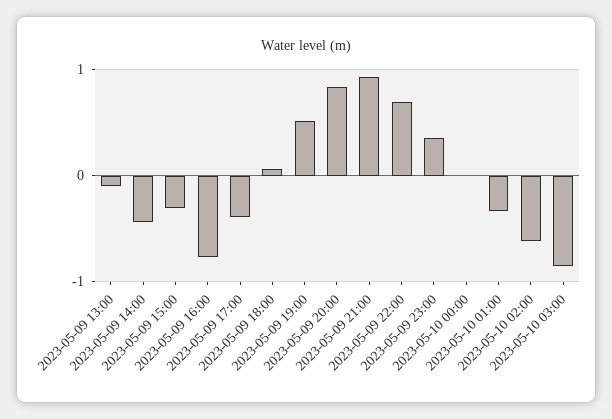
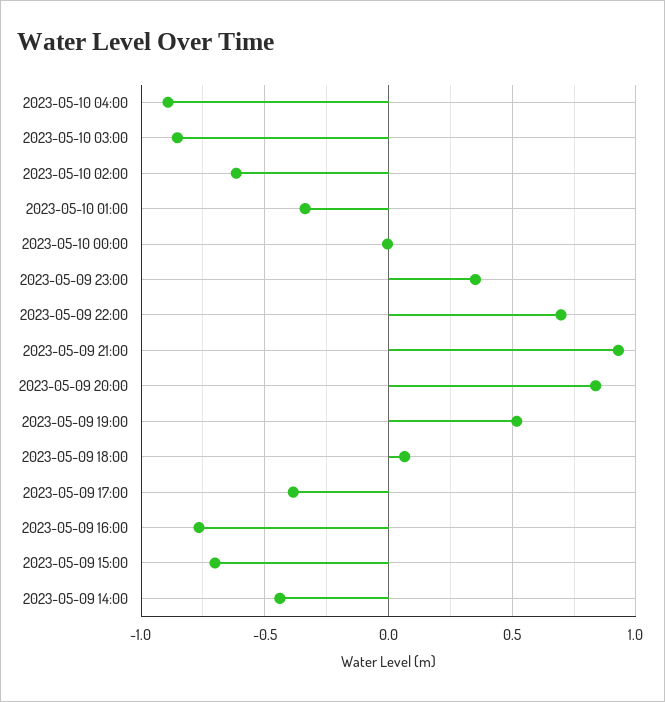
2023-05-09 13:00: -0.1 -> none
2023-05-09 15:00: -0.3 -> -0.7
2023-05-10 04:00: none -> -0.9

